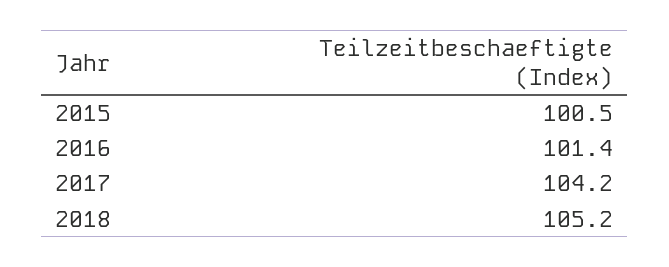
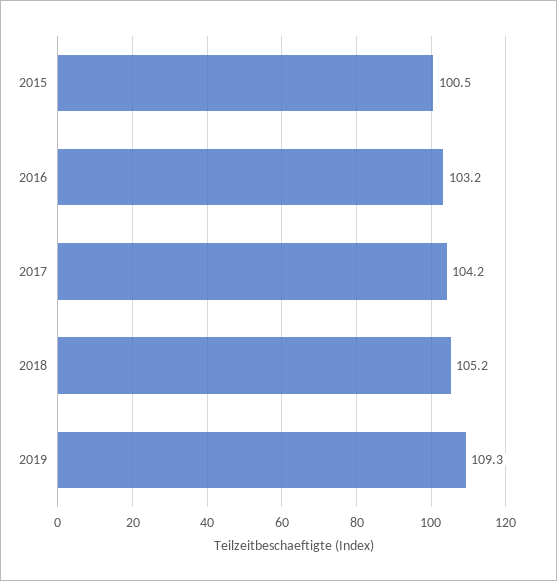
2016: 101.4 -> 103.2
2019: none -> 109.3

